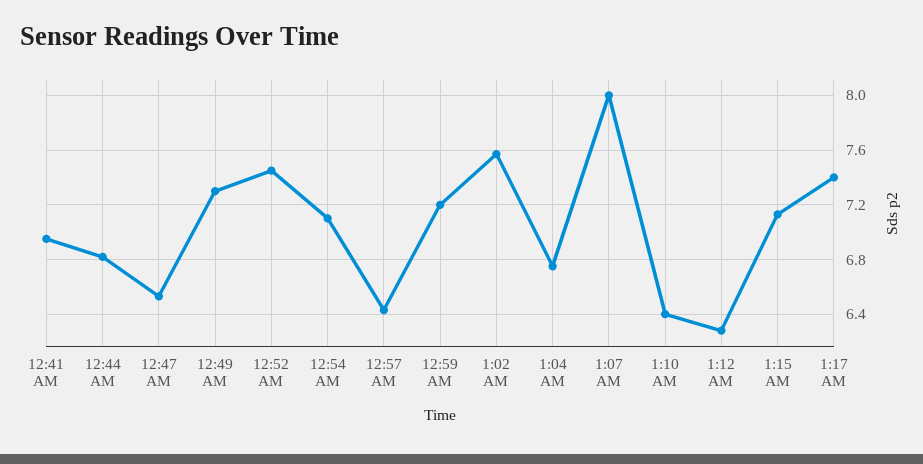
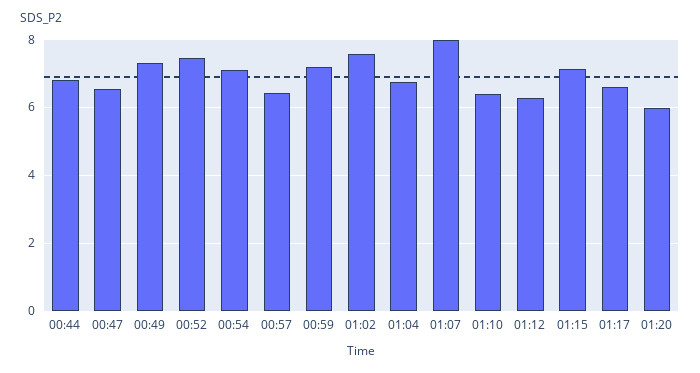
12:41 AM: 6.95 -> none
1:17 AM: 7.4 -> 6.6
01:20: none -> 6

